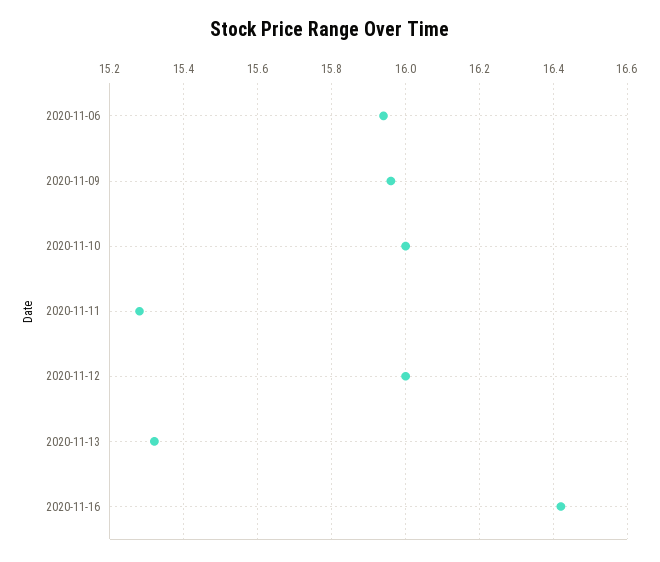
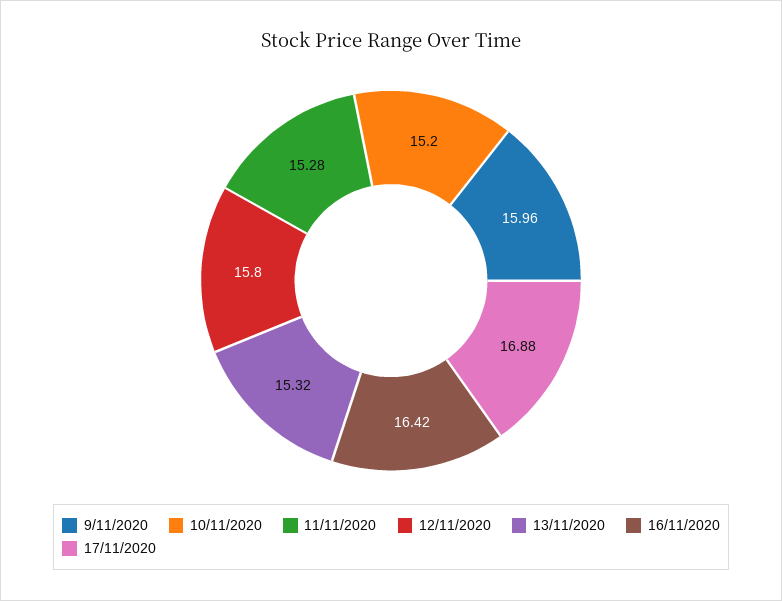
2020-11-06: 15.95 -> none
2020-11-10: 16 -> 15.2
2020-11-12: 16 -> 15.8
17/11/2020: none -> 16.88

